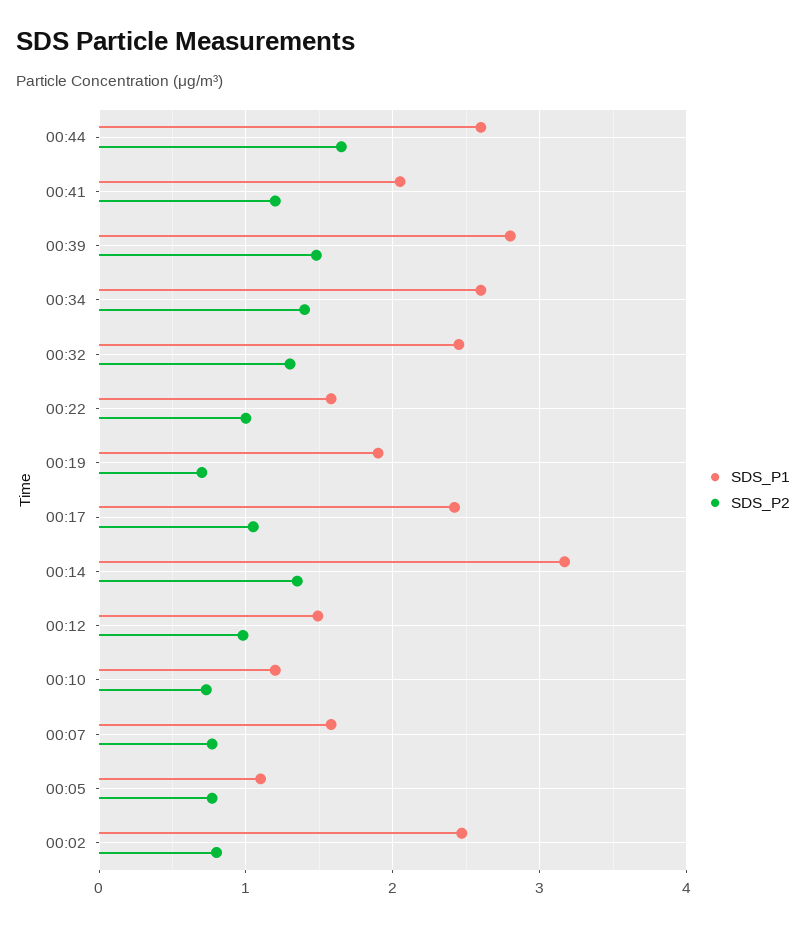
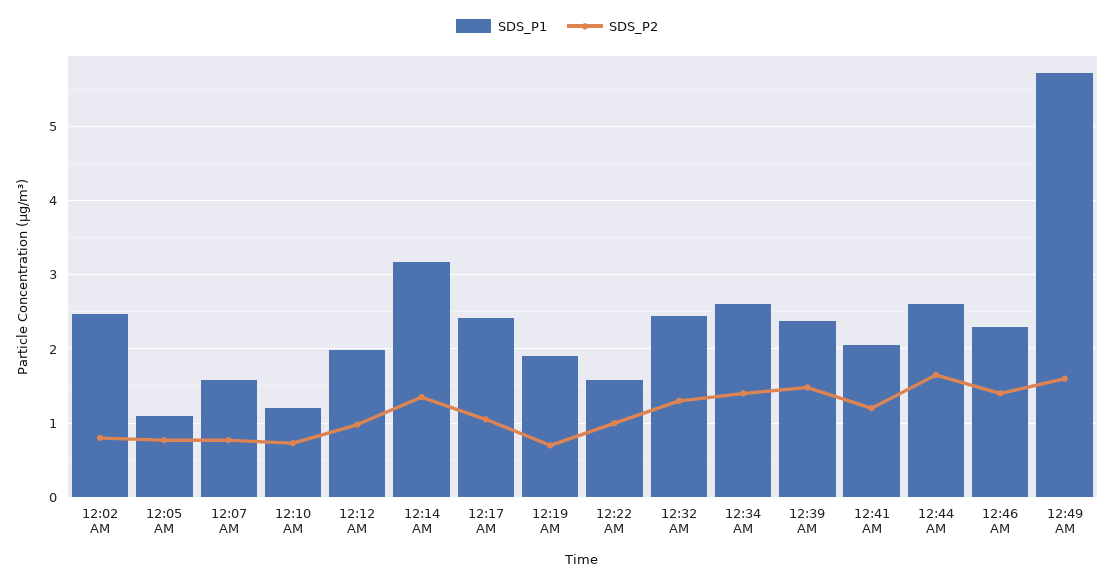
SDS_P1, 00:39: 2.8 -> 2.4
SDS_P1, 00:12: 1.5 -> 2
SDS_P1, 12:46 AM: none -> 2.3
SDS_P2, 12:46 AM: none -> 1.4
SDS_P1, 12:49 AM: none -> 5.7
SDS_P2, 12:49 AM: none -> 1.6

